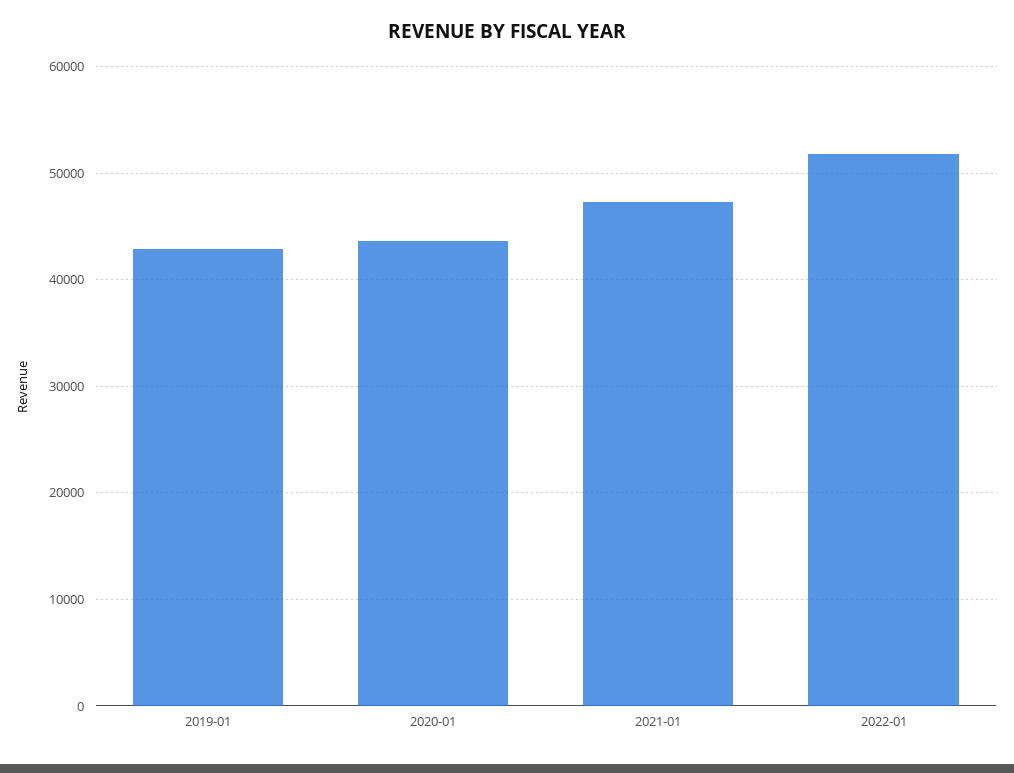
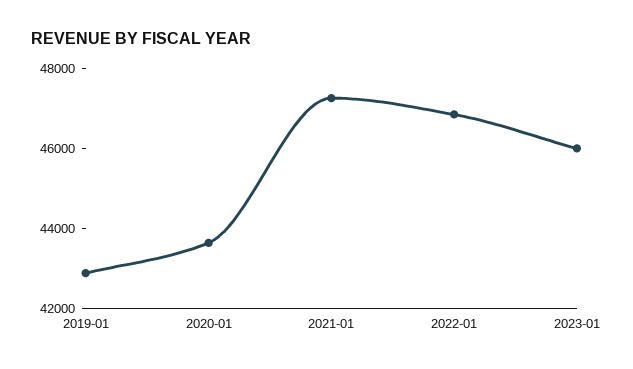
2022-01: 52000 -> 47000
2023-01: none -> 46000

